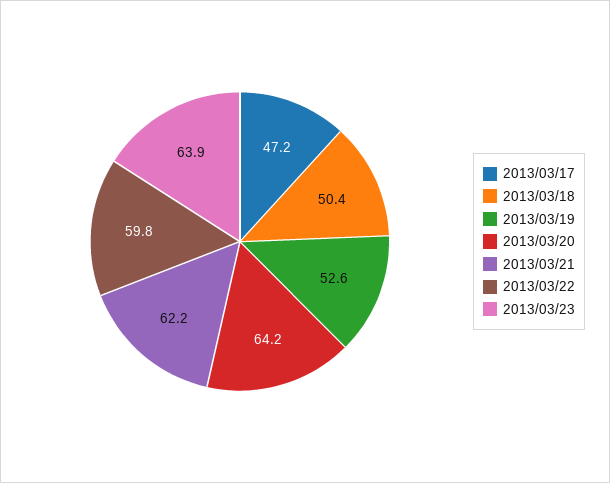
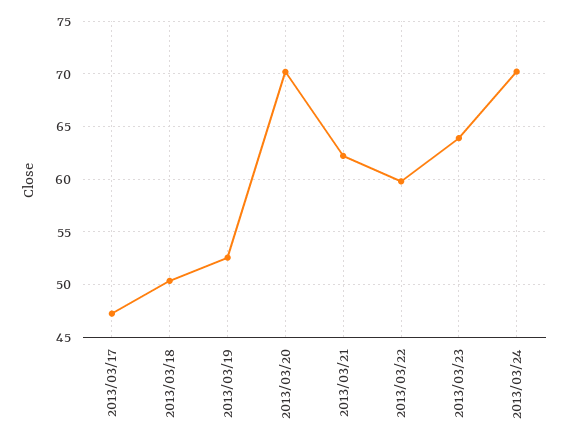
2013/03/20: 64.2 -> 70
2013/03/24: none -> 70

